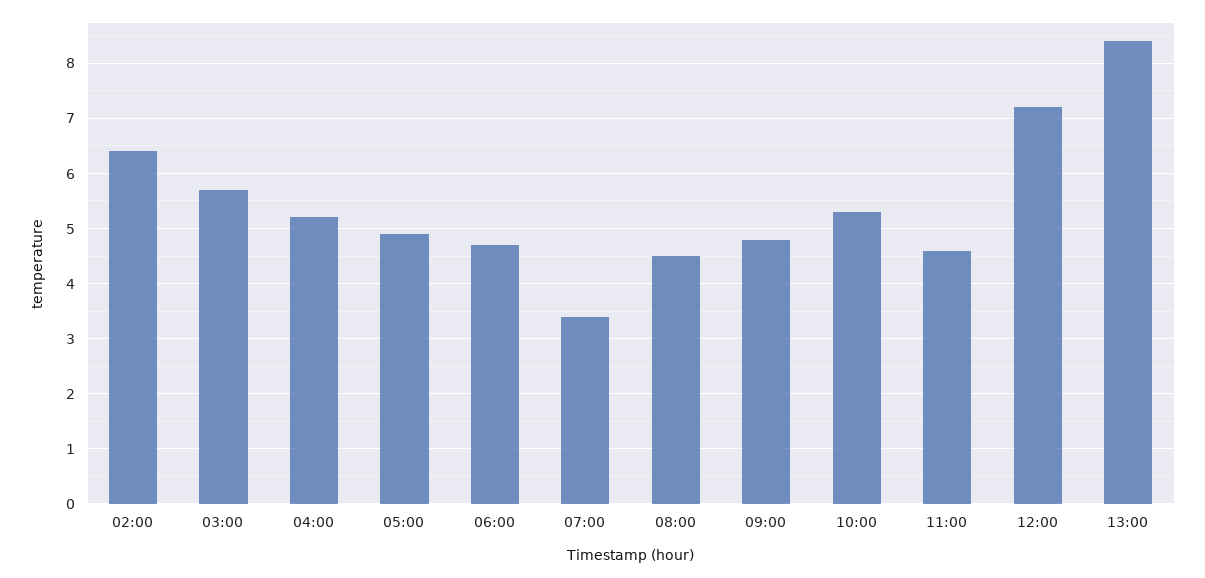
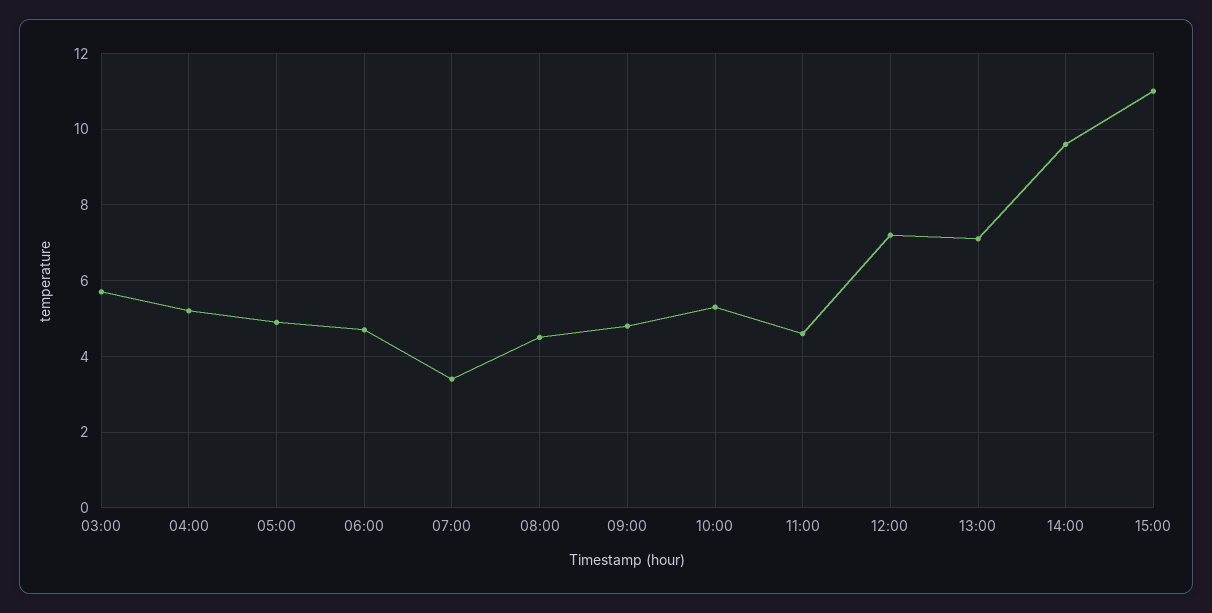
02:00: 6.5 -> none
13:00: 8.5 -> 7
14:00: none -> 9.5
15:00: none -> 11

